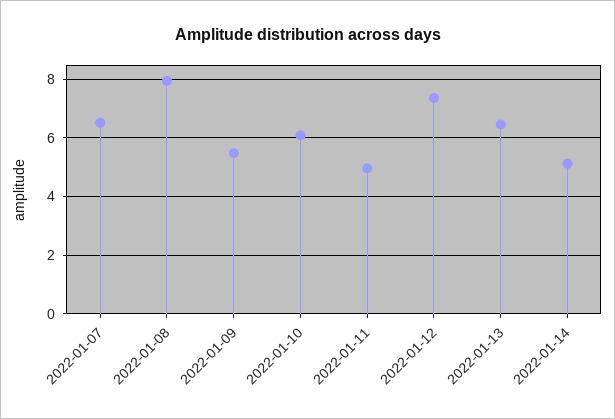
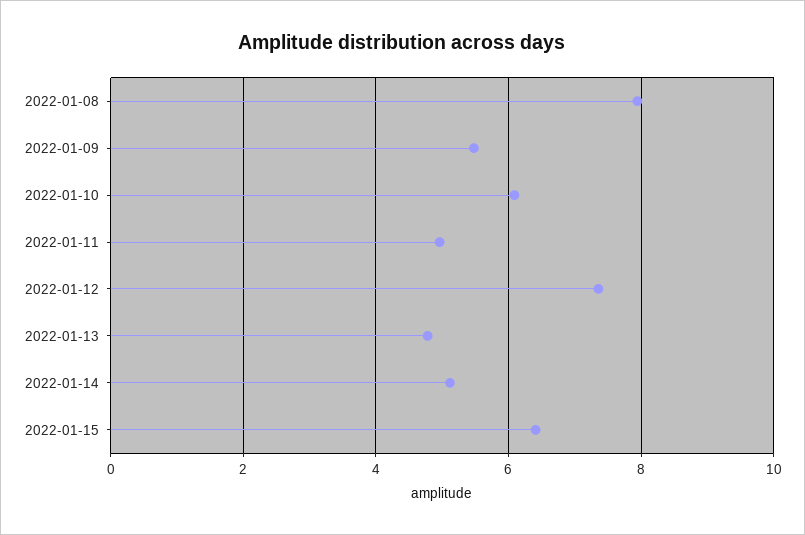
2022-01-07: 6.5 -> none
2022-01-13: 6.5 -> 4.8
2022-01-15: none -> 6.4

